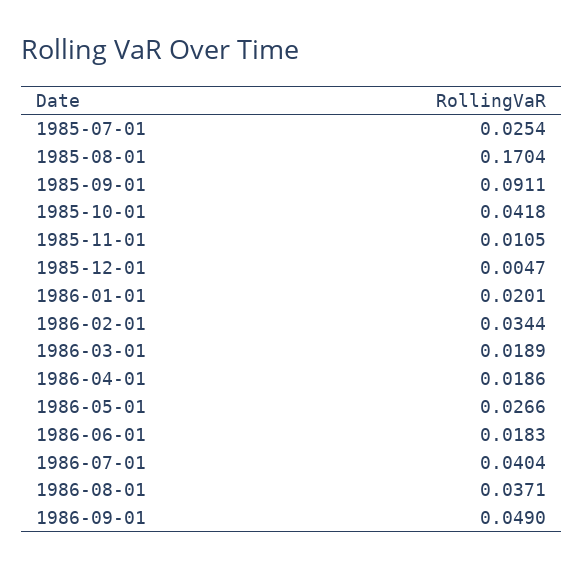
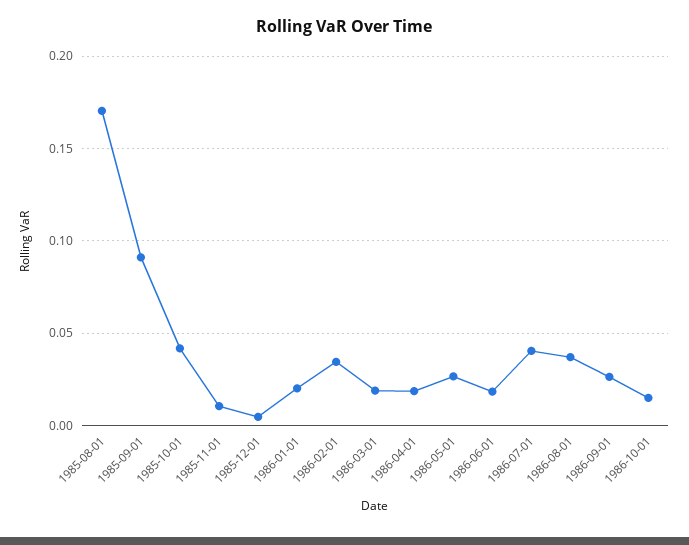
1985-07-01: 0.0254 -> none
1986-09-01: 0.049 -> 0.025
1986-10-01: none -> 0.015

